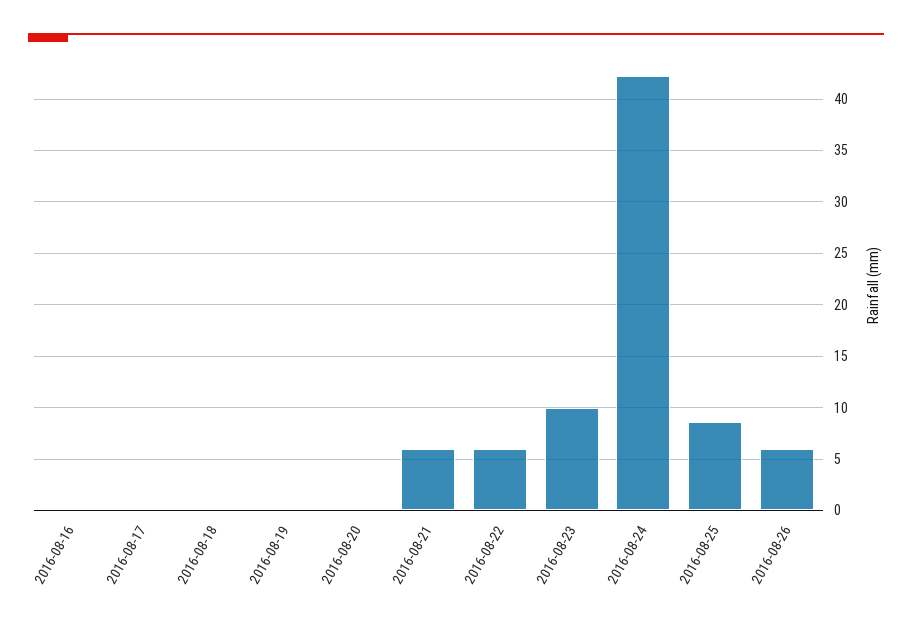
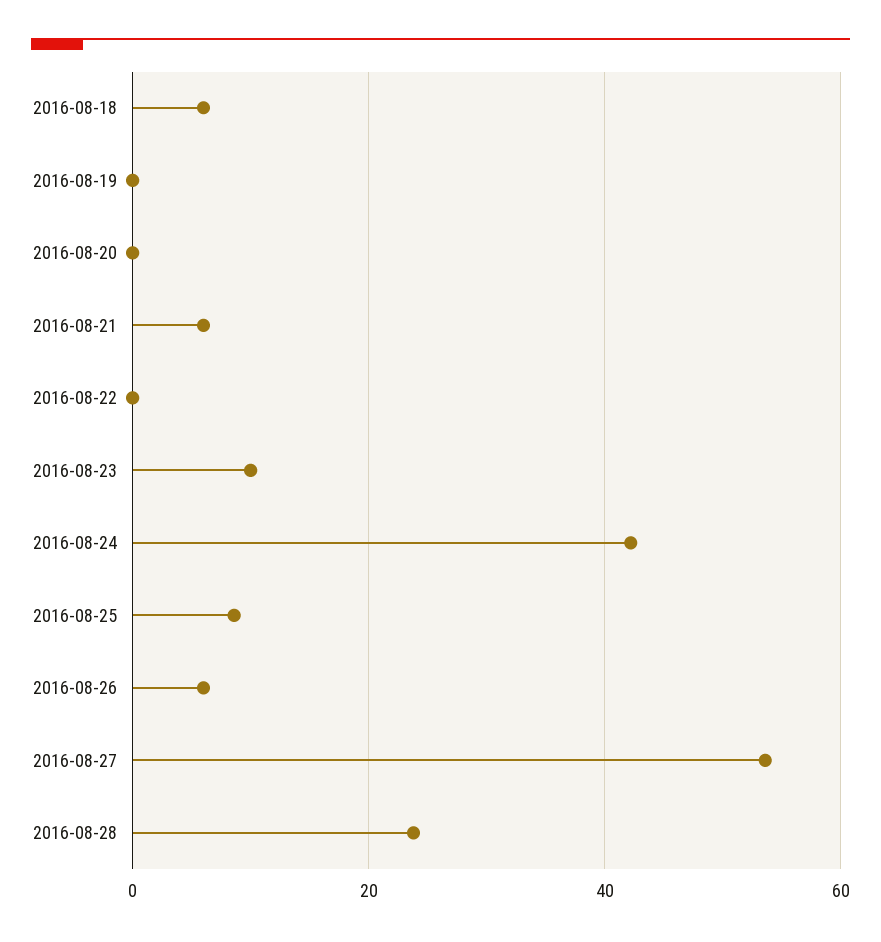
2016-08-16: 0 -> none
2016-08-17: 0 -> none
2016-08-18: 0 -> 6
2016-08-22: 6 -> 0
2016-08-27: none -> 54
2016-08-28: none -> 24

